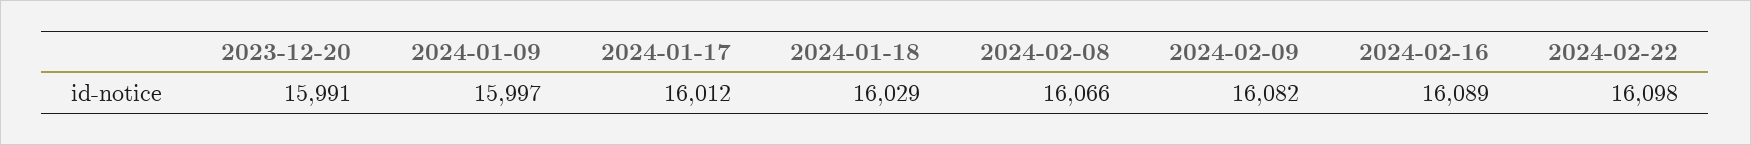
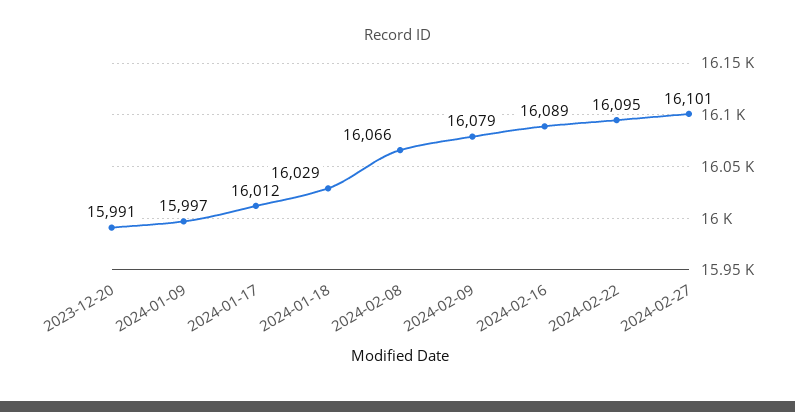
2024-02-09: 16082 -> 16079
2024-02-22: 16098 -> 16095
2024-02-27: none -> 16101

